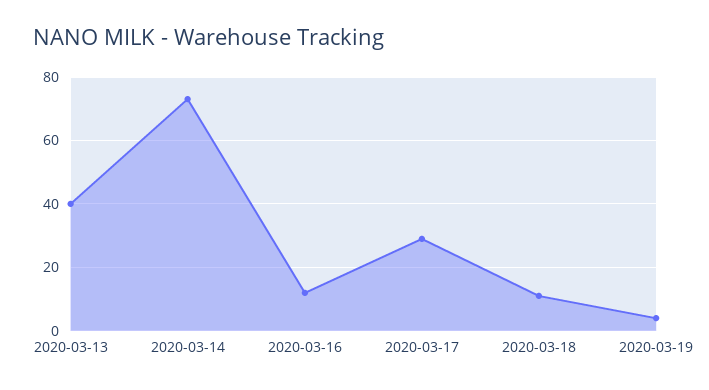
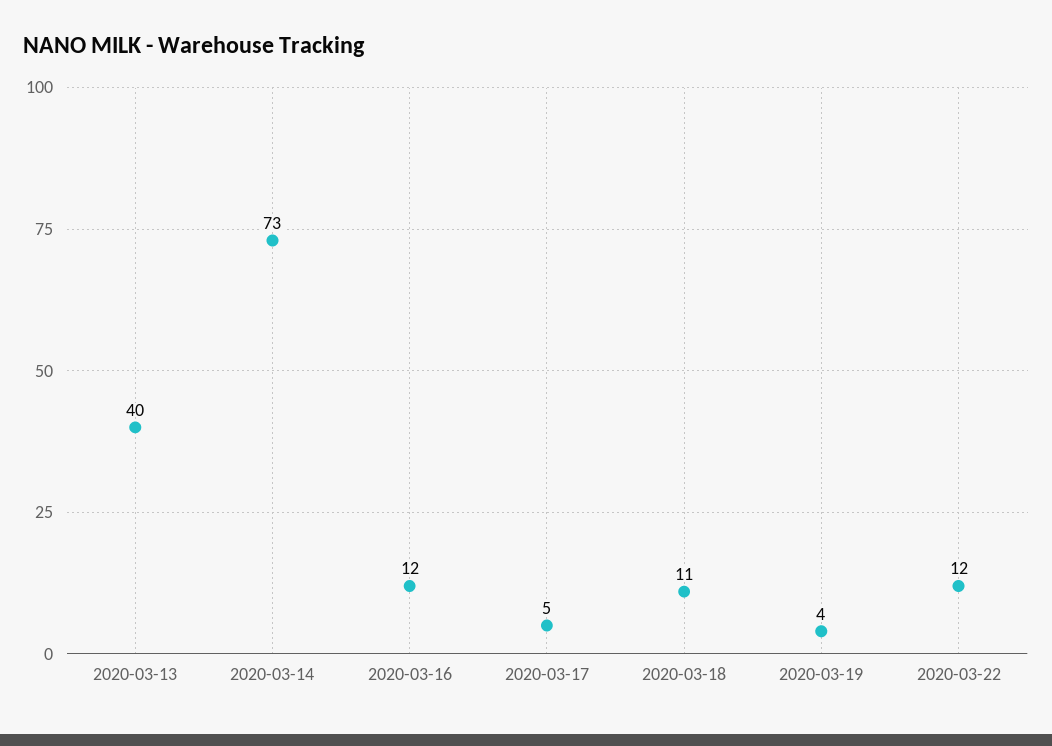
2020-03-17: 30 -> 5
2020-03-22: none -> 12

